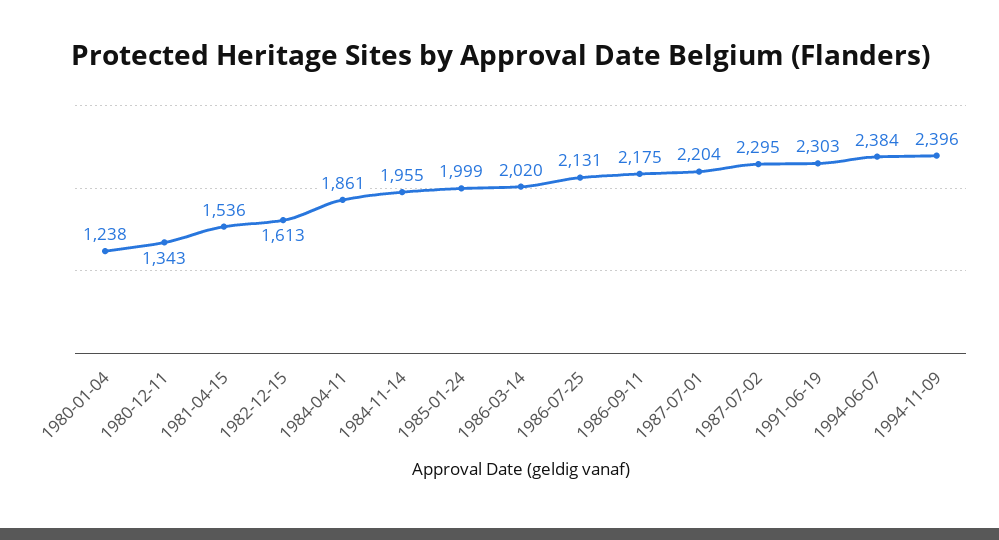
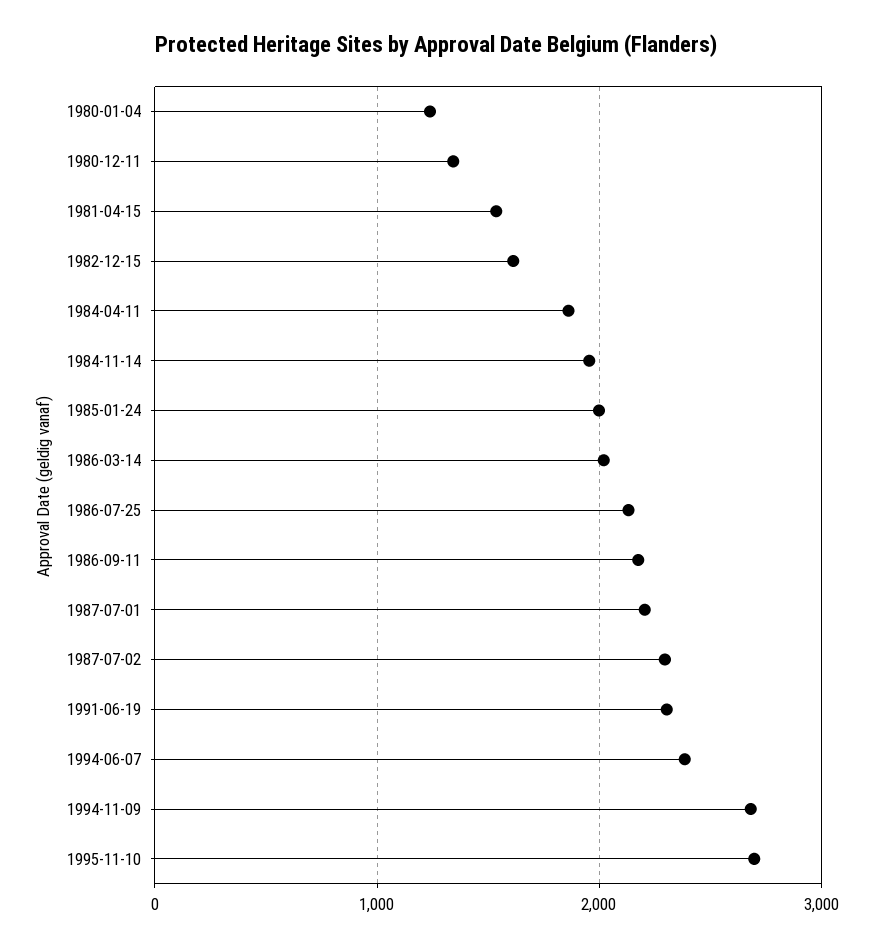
1994-11-09: 2396 -> 2700
1995-11-10: none -> 2700

